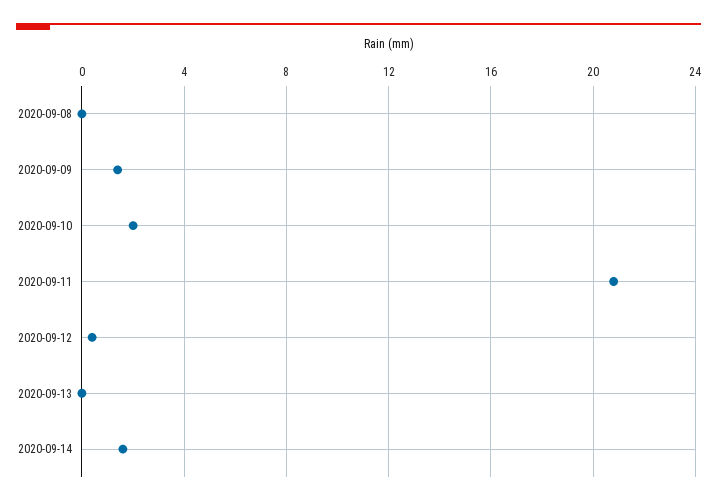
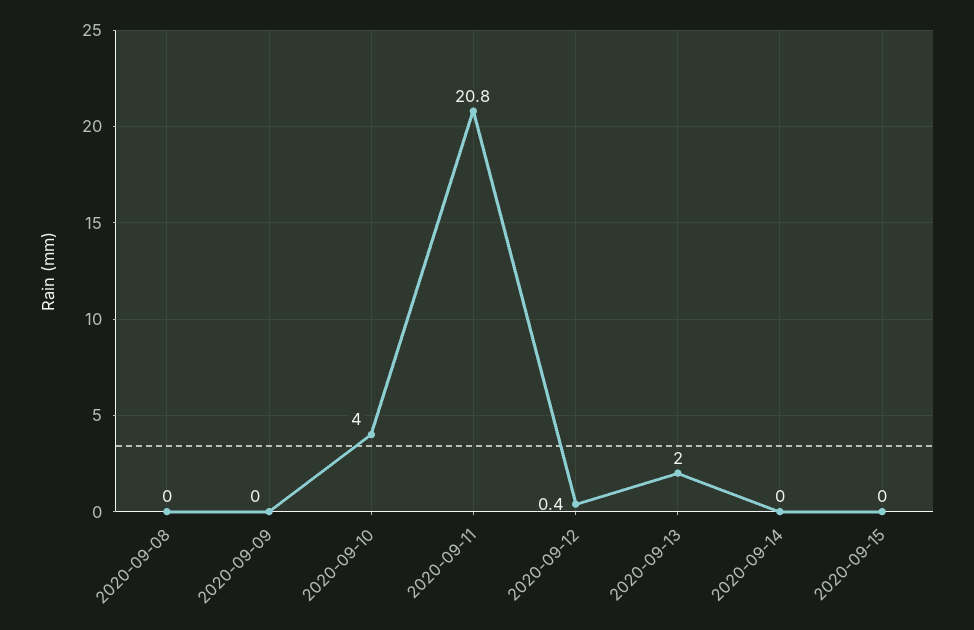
2020-09-09: 1.5 -> 0
2020-09-10: 2 -> 4
2020-09-13: 0 -> 2
2020-09-14: 1.5 -> 0
2020-09-15: none -> 0

